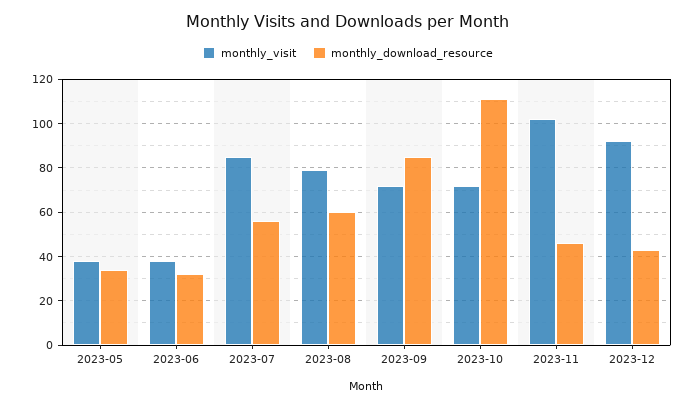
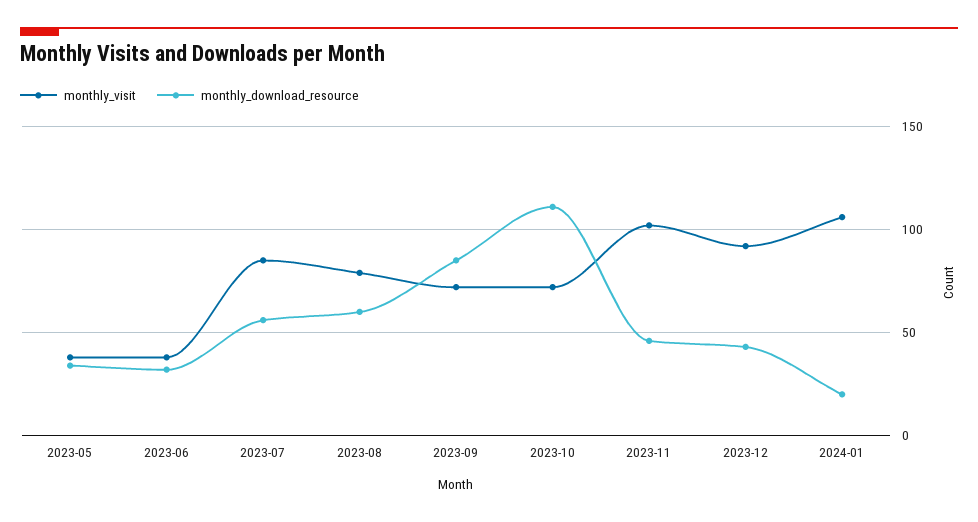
monthly_visit, 2024-01: none -> 105
monthly_download_resource, 2024-01: none -> 20

